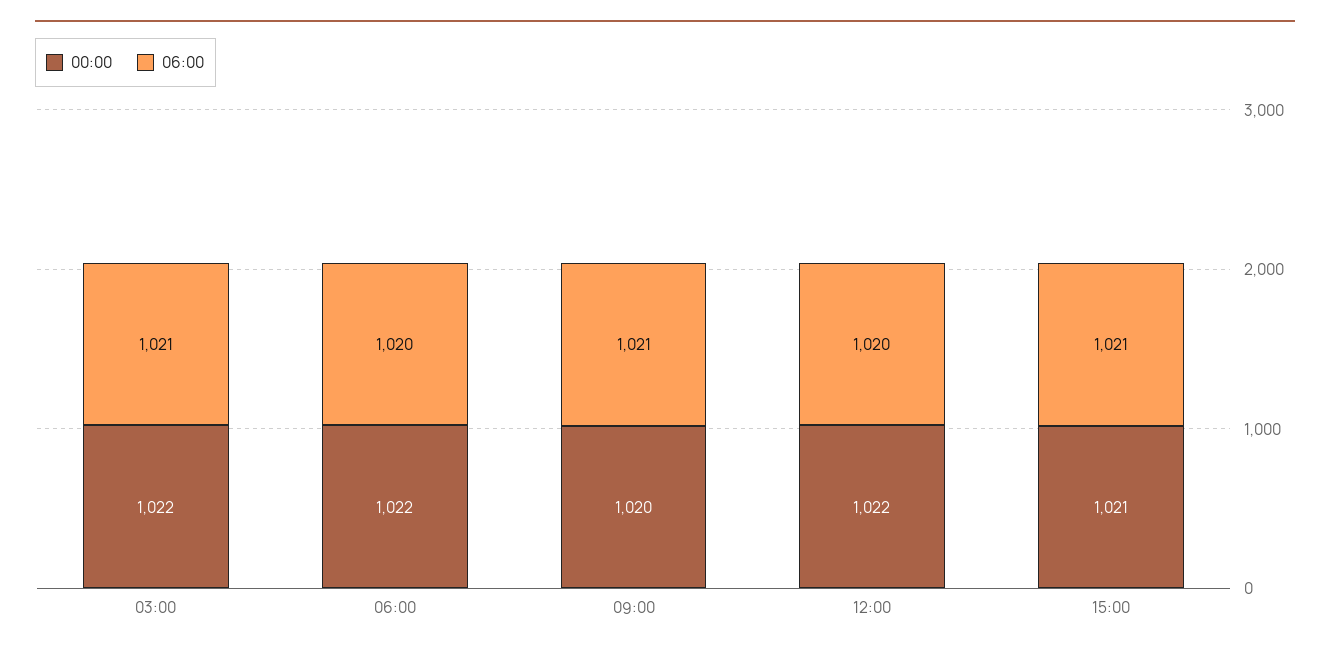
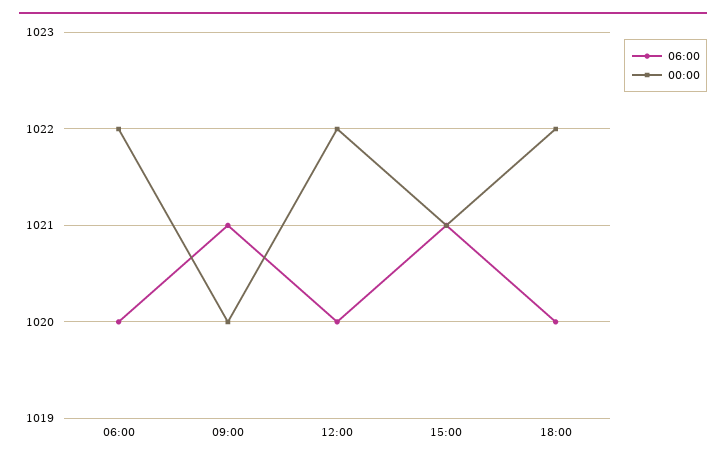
00:00, 03:00: 1022 -> none
06:00, 03:00: 1021 -> none
06:00, 18:00: none -> 1020
00:00, 18:00: none -> 1022

